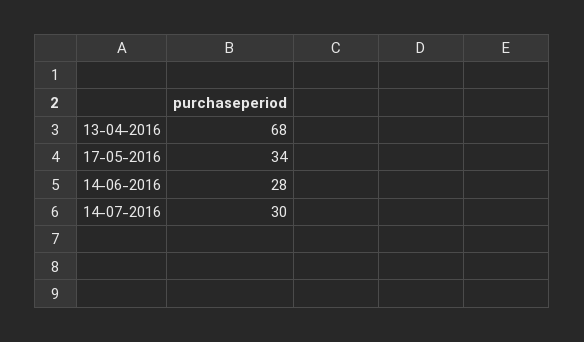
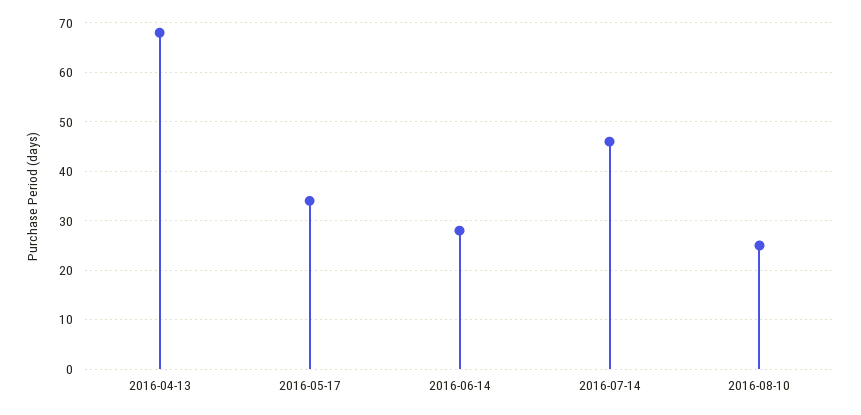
14-07-2016: 30 -> 45
2016-08-10: none -> 25

